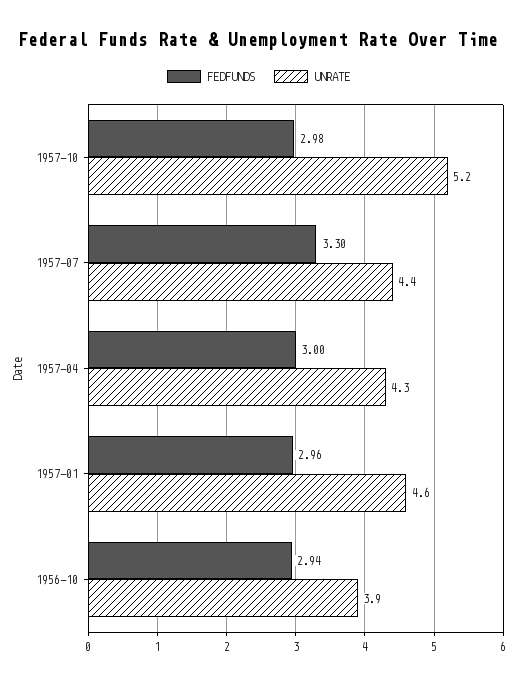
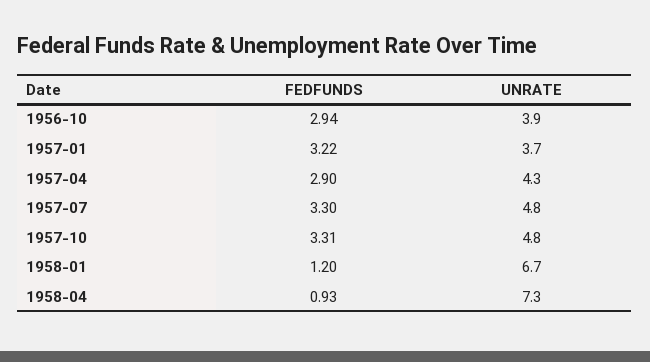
FEDFUNDS, 1957-10: 2.98 -> 3.31
UNRATE, 1957-10: 5.2 -> 4.8
UNRATE, 1957-07: 4.4 -> 4.8
FEDFUNDS, 1957-04: 3 -> 2.9
FEDFUNDS, 1957-01: 2.96 -> 3.22
UNRATE, 1957-01: 4.6 -> 3.7
FEDFUNDS, 1958-01: none -> 1.2
UNRATE, 1958-01: none -> 6.7
FEDFUNDS, 1958-04: none -> 0.93
UNRATE, 1958-04: none -> 7.3

